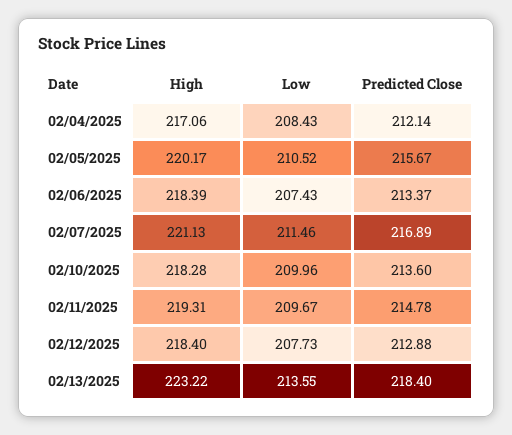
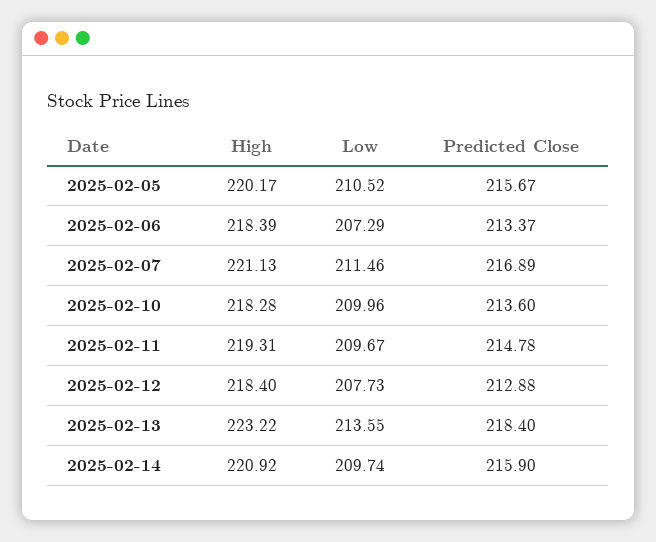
High, 02/04/2025: 217.06 -> none
Low, 02/04/2025: 208.43 -> none
Predicted Close, 02/04/2025: 212.14 -> none
Low, 02/06/2025: 207.43 -> 207.29
High, 2025-02-14: none -> 220.92
Low, 2025-02-14: none -> 209.74
Predicted Close, 2025-02-14: none -> 215.9

